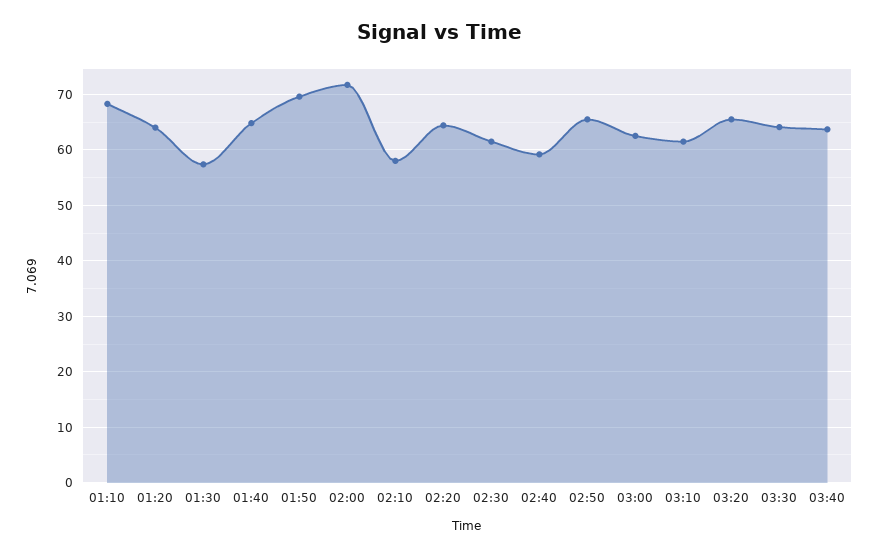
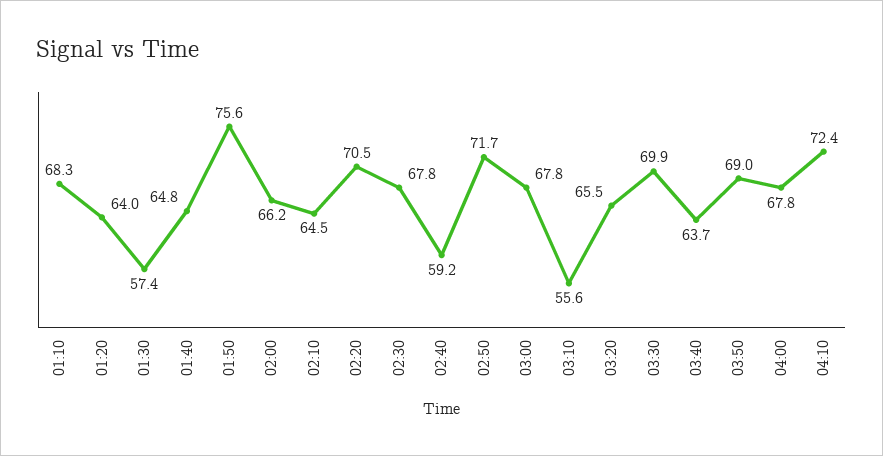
01:50: 70 -> 75.6
02:00: 72 -> 66.2
02:10: 58 -> 64.5
02:20: 64 -> 70.5
02:30: 62 -> 67.8
02:50: 66 -> 71.7
03:00: 62 -> 67.8
03:10: 62 -> 55.6
03:30: 64 -> 69.9
03:50: none -> 69
04:00: none -> 67.8
04:10: none -> 72.4

